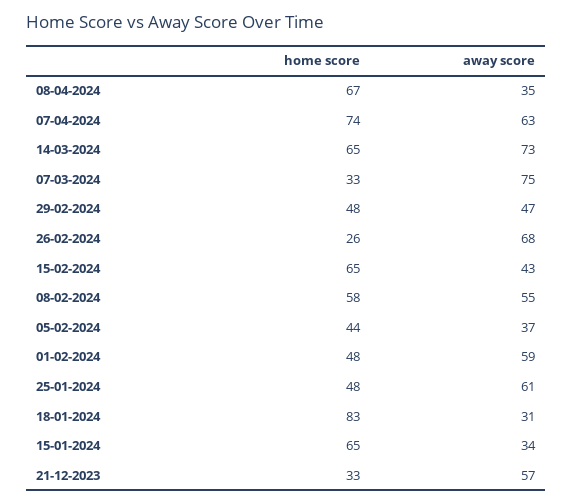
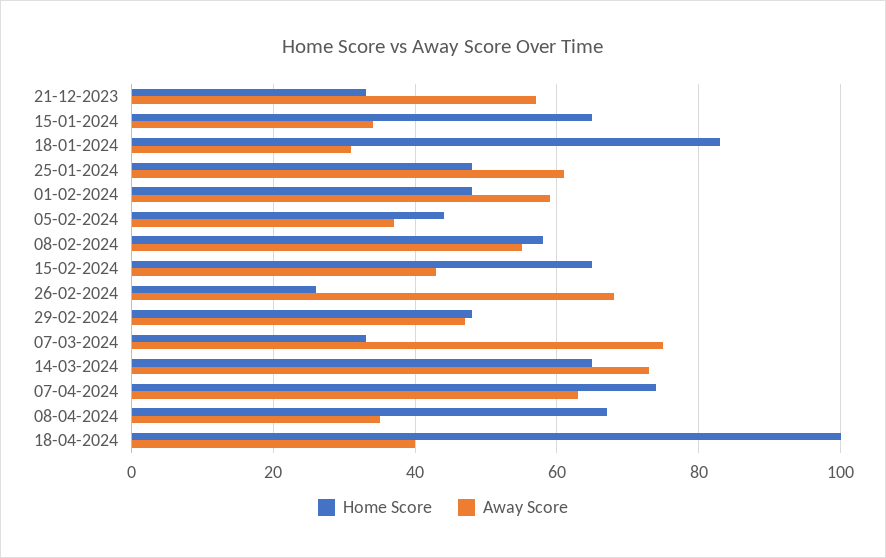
home score, 18-04-2024: none -> 100
away score, 18-04-2024: none -> 40

